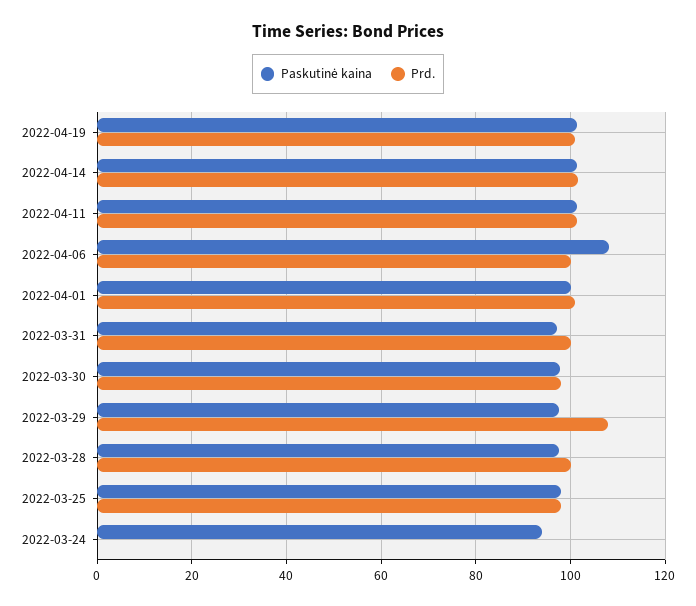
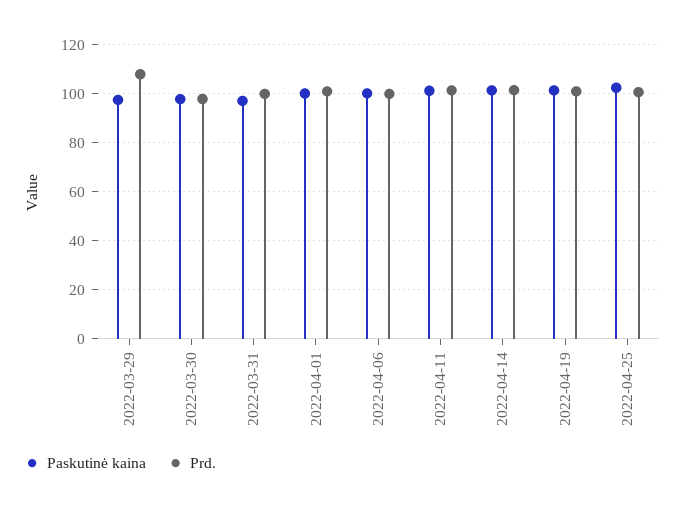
Paskutinė kaina, 2022-04-06: 108 -> 100
Paskutinė kaina, 2022-03-28: 98 -> none
Prd., 2022-03-28: 100 -> none
Paskutinė kaina, 2022-03-25: 98 -> none
Prd., 2022-03-25: 98 -> none
Paskutinė kaina, 2022-03-24: 94 -> none
Prd., 2022-03-24: 0 -> none
Paskutinė kaina, 2022-04-25: none -> 102.5
Prd., 2022-04-25: none -> 100

